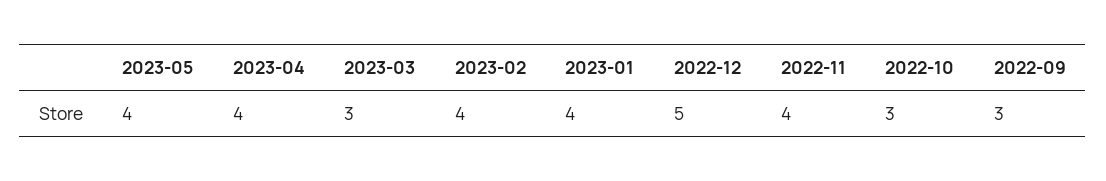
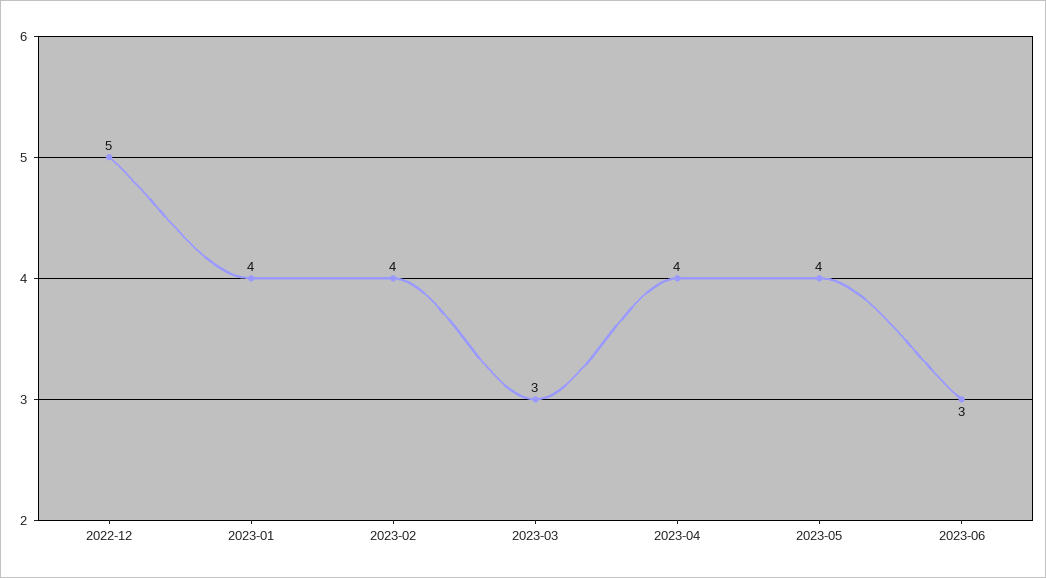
2022-11: 4 -> none
2022-10: 3 -> none
2022-09: 3 -> none
2023-06: none -> 3

